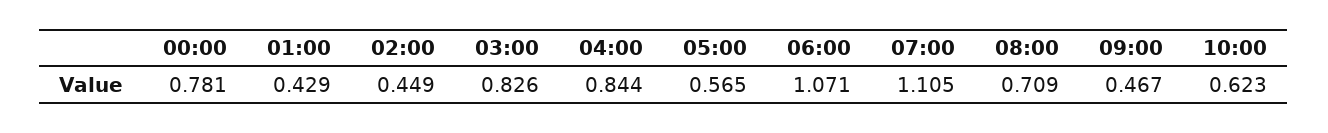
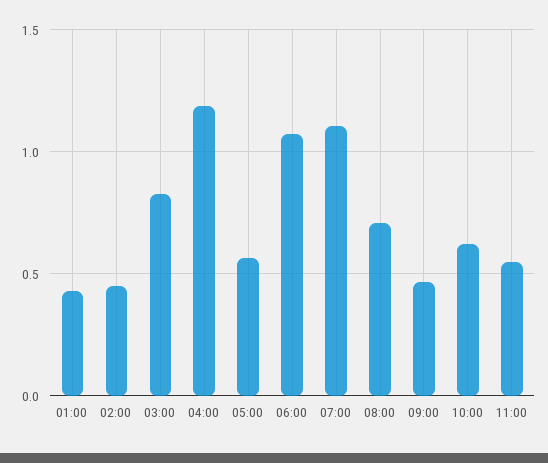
00:00: 0.781 -> none
04:00: 0.844 -> 1.2
11:00: none -> 0.55

